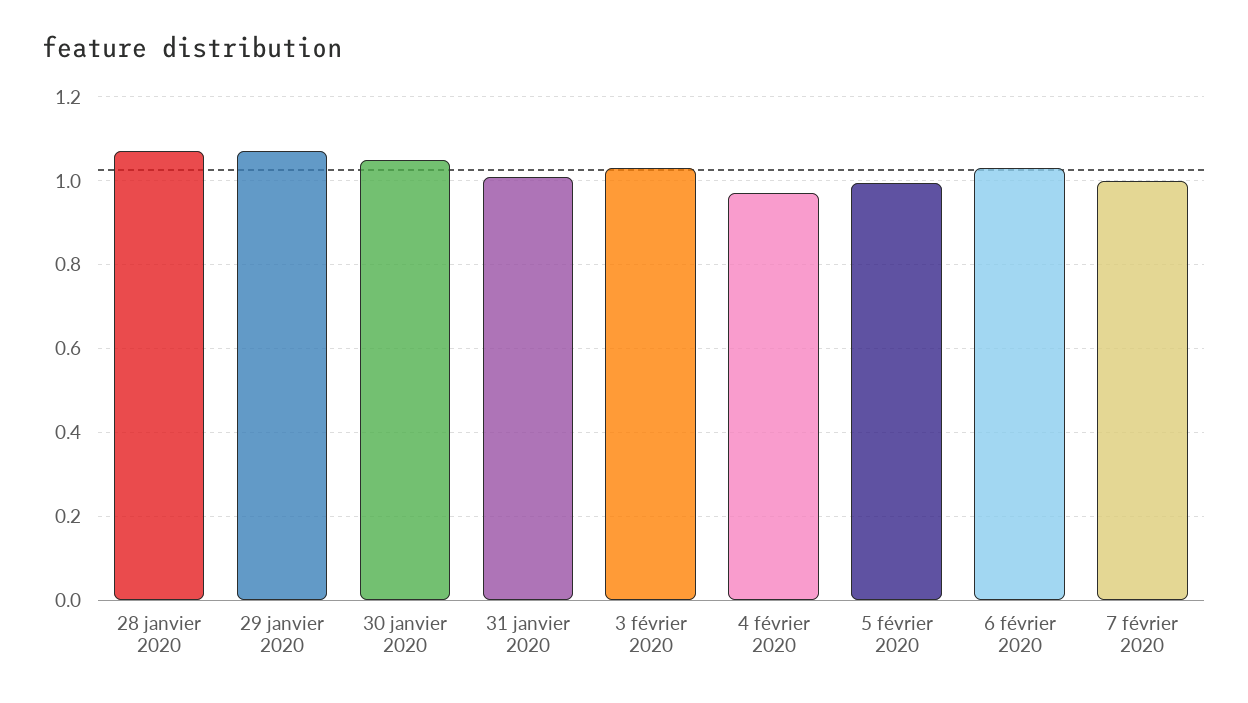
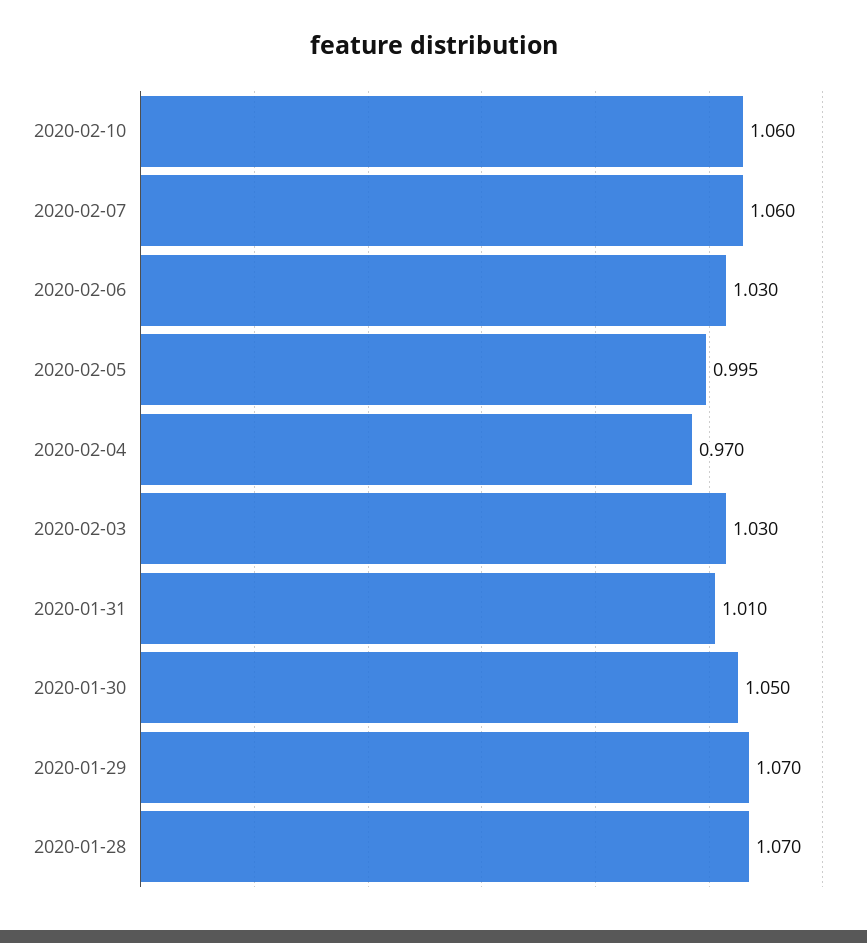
7 février 2020: 1 -> 1.06
2020-02-10: none -> 1.06

